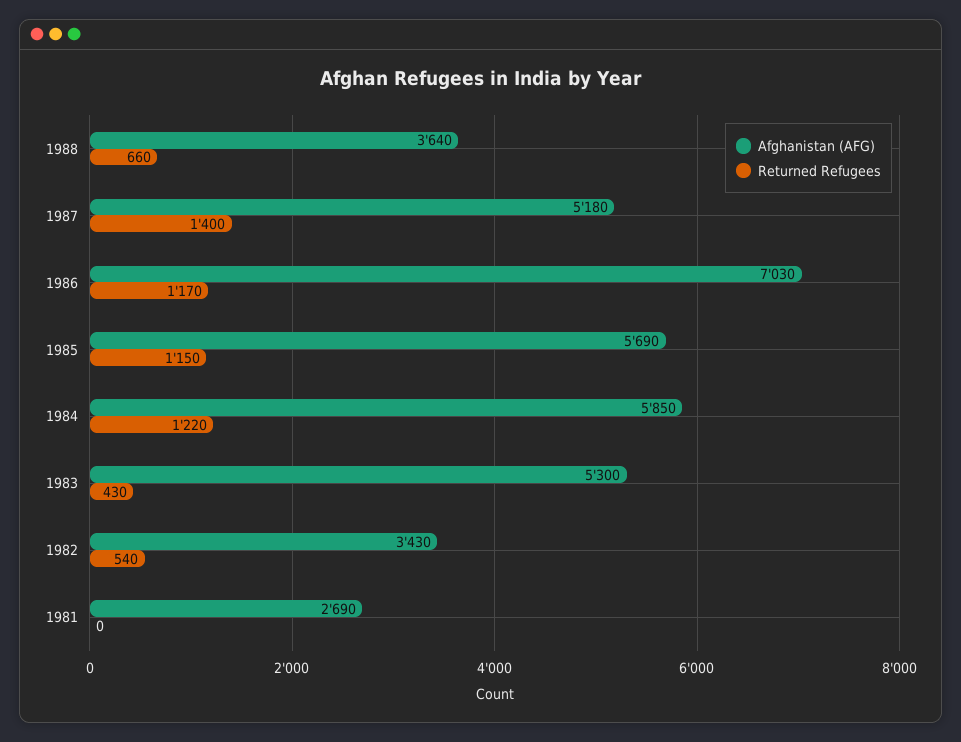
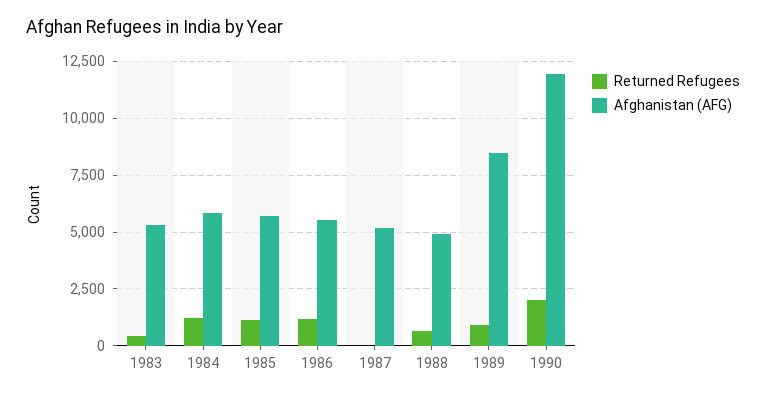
Afghanistan (AFG), 1988: 3640 -> 5000
Returned Refugees, 1987: 1400 -> 0
Afghanistan (AFG), 1986: 7030 -> 5500
Afghanistan (AFG), 1982: 3430 -> none
Returned Refugees, 1982: 540 -> none
Afghanistan (AFG), 1981: 2690 -> none
Returned Refugees, 1981: 0 -> none
Returned Refugees, 1989: none -> 1000
Afghanistan (AFG), 1989: none -> 8500
Returned Refugees, 1990: none -> 2000
Afghanistan (AFG), 1990: none -> 12000

